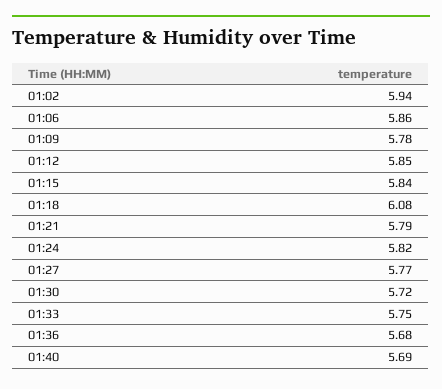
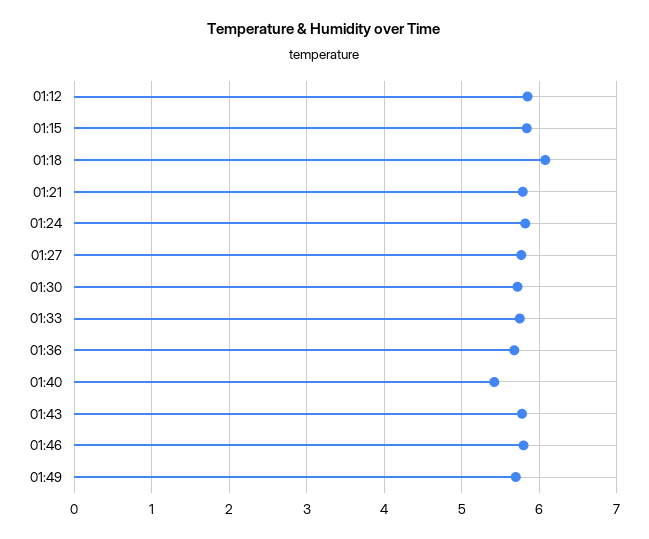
01:02: 5.94 -> none
01:06: 5.86 -> none
01:09: 5.78 -> none
01:40: 5.69 -> 5.4
01:43: none -> 5.8
01:46: none -> 5.8
01:49: none -> 5.7

